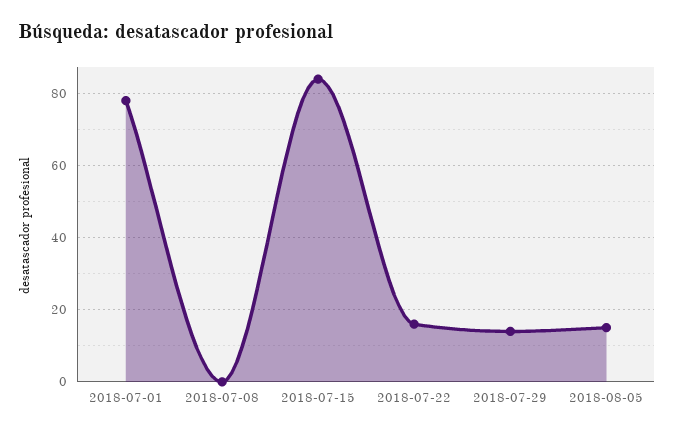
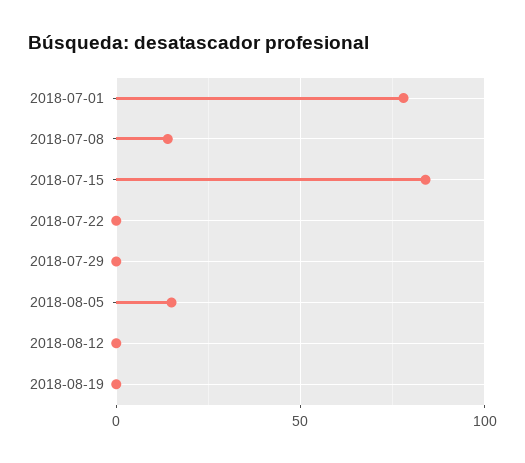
2018-07-08: 0 -> 15
2018-07-22: 15 -> 0
2018-07-29: 15 -> 0
2018-08-12: none -> 0
2018-08-19: none -> 0

